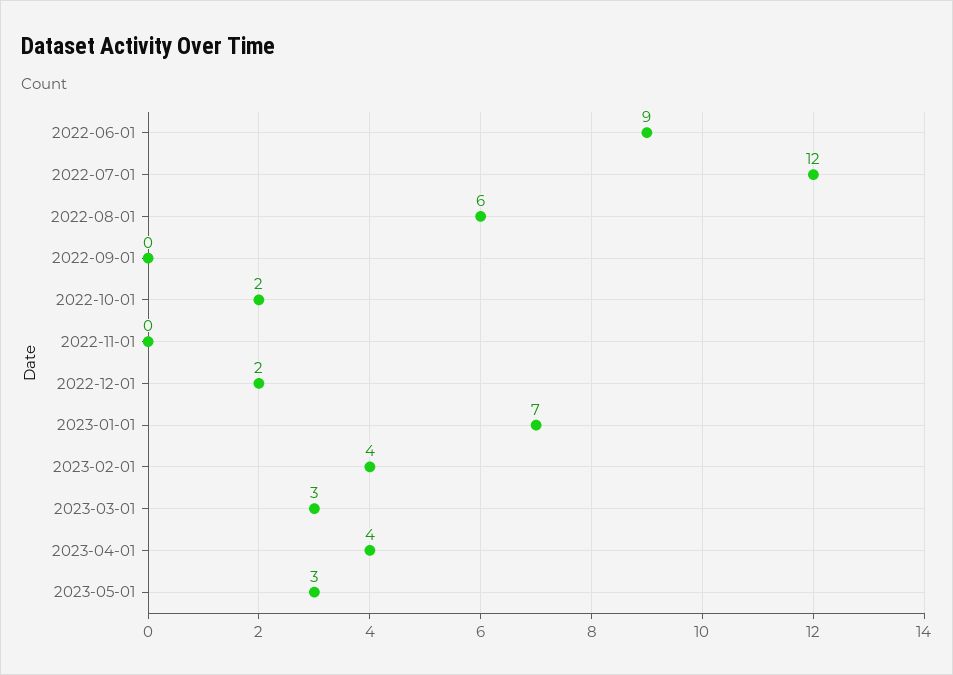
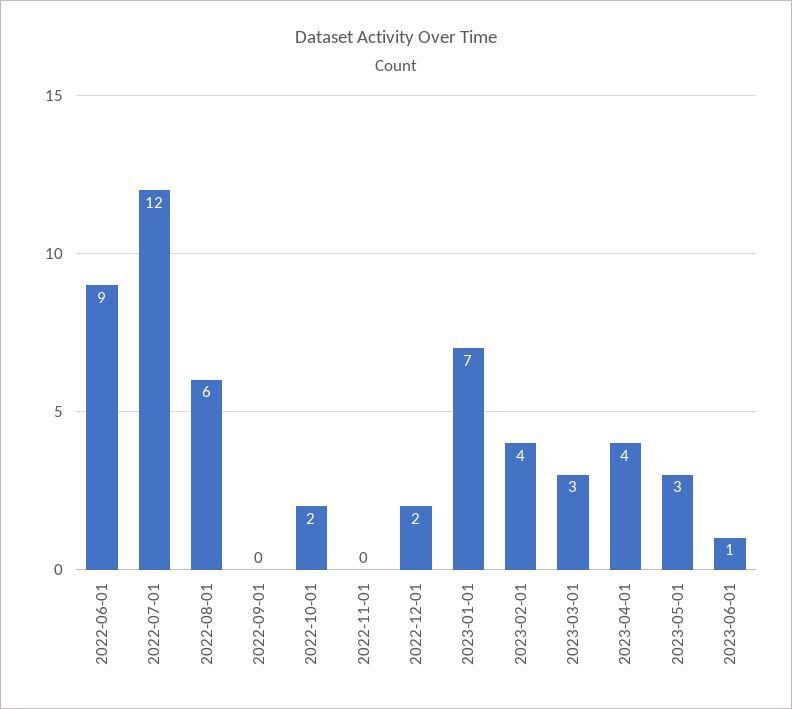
2023-06-01: none -> 1

